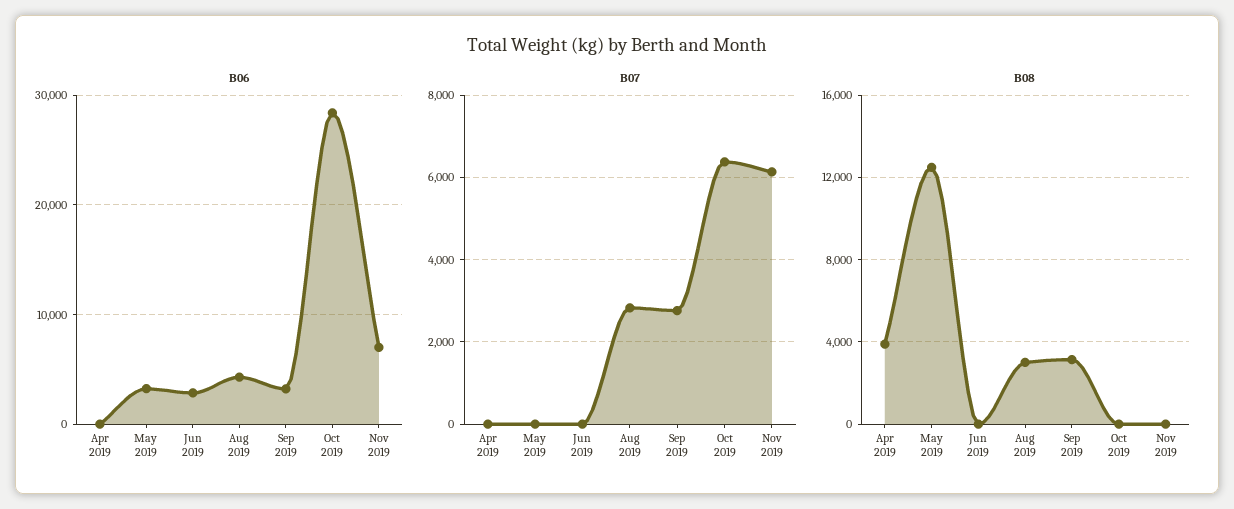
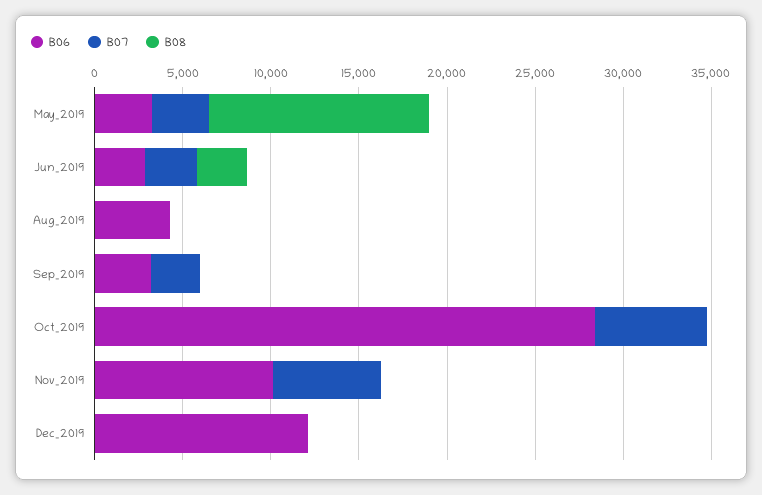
B06, Apr 2019: 0 -> none
B06, Nov 2019: 7000 -> 10000
B07, Apr 2019: 0 -> none
B07, May 2019: 0 -> 3000
B07, Jun 2019: 0 -> 3000
B07, Aug 2019: 2800 -> 0
B08, Apr 2019: 4000 -> none
B08, Jun 2019: 0 -> 3000
B08, Aug 2019: 3000 -> 0
B08, Sep 2019: 3000 -> 0
B06, Dec_2019: none -> 12000
B07, Dec_2019: none -> 0
B08, Dec_2019: none -> 0

